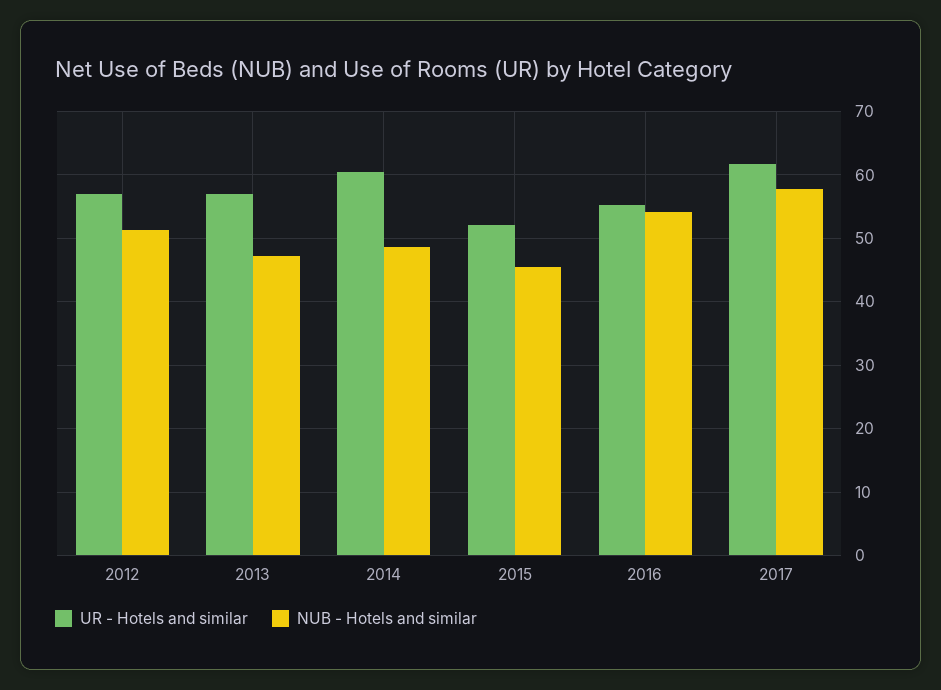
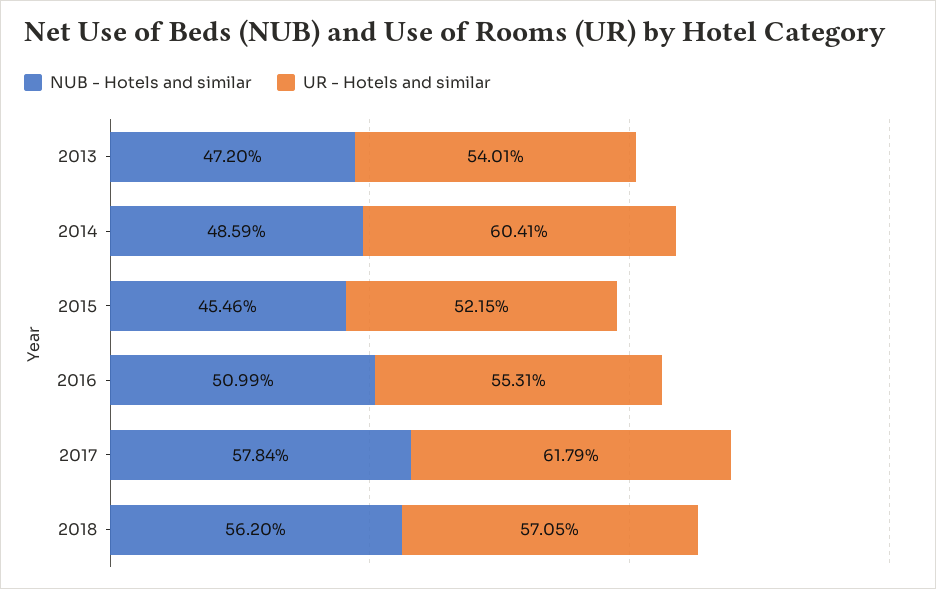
UR - Hotels and similar, 2012: 57 -> none
NUB - Hotels and similar, 2012: 51 -> none
UR - Hotels and similar, 2013: 57 -> 54.01
NUB - Hotels and similar, 2016: 54 -> 50.99
NUB - Hotels and similar, 2018: none -> 56.2
UR - Hotels and similar, 2018: none -> 57.05

